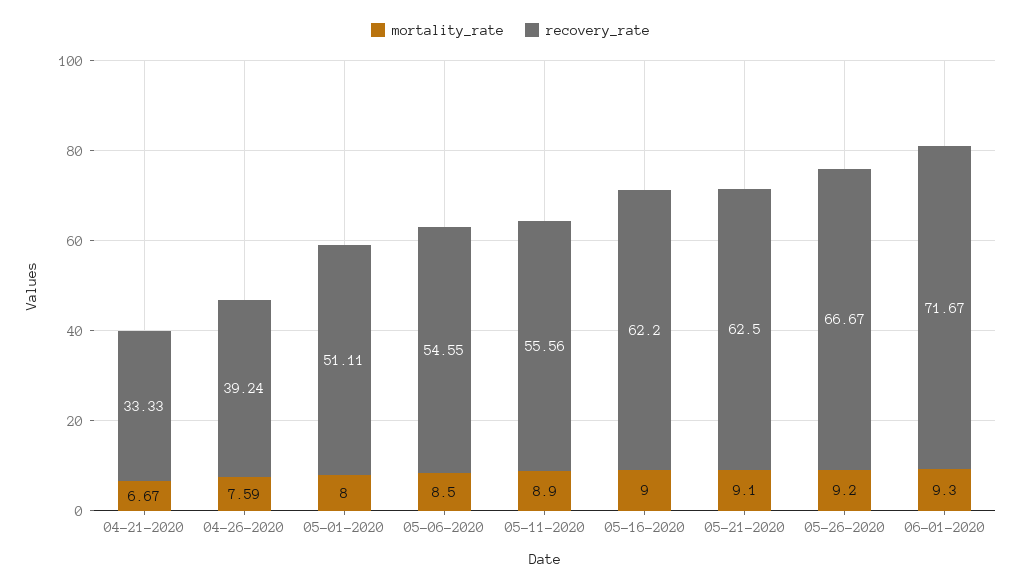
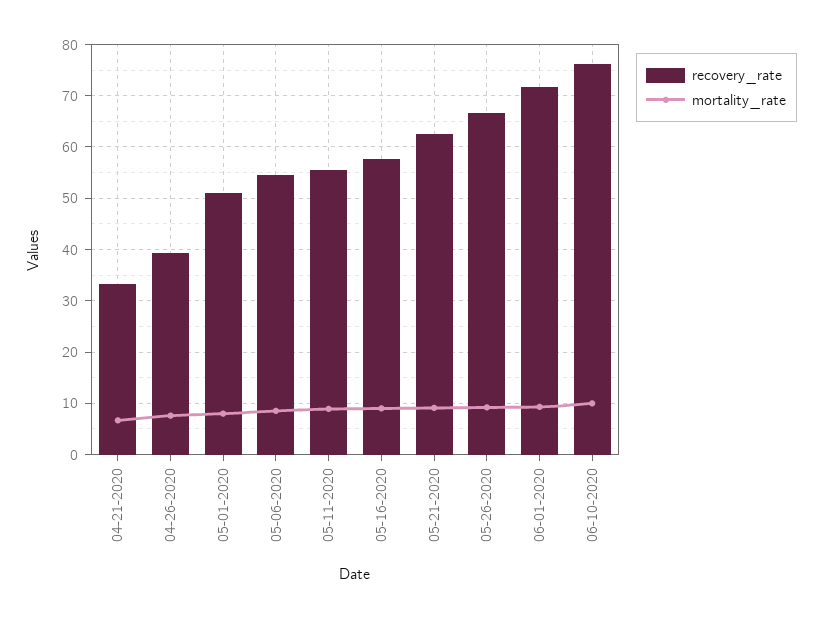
recovery_rate, 05-16-2020: 62.2 -> 58
recovery_rate, 06-10-2020: none -> 76
mortality_rate, 06-10-2020: none -> 10

